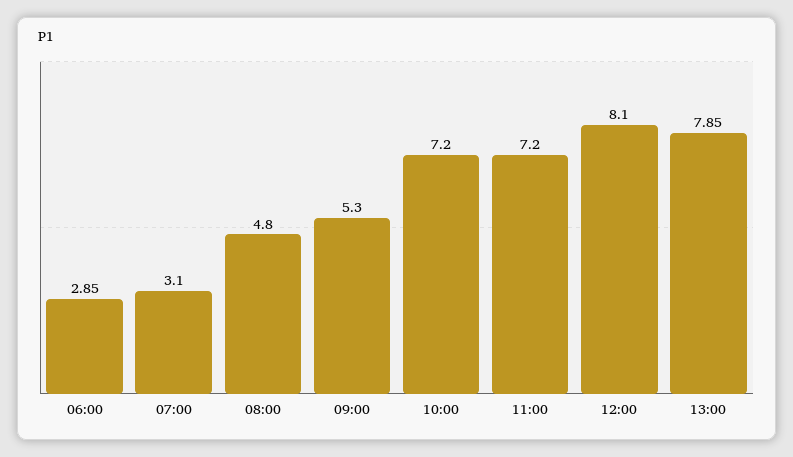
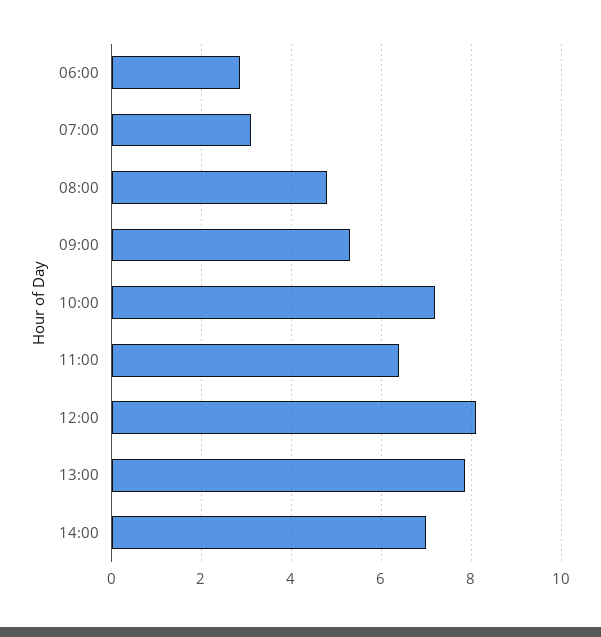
11:00: 7.2 -> 6.4
14:00: none -> 7

